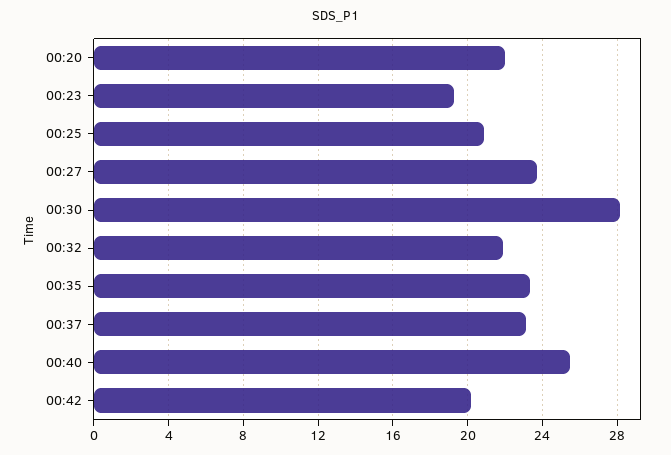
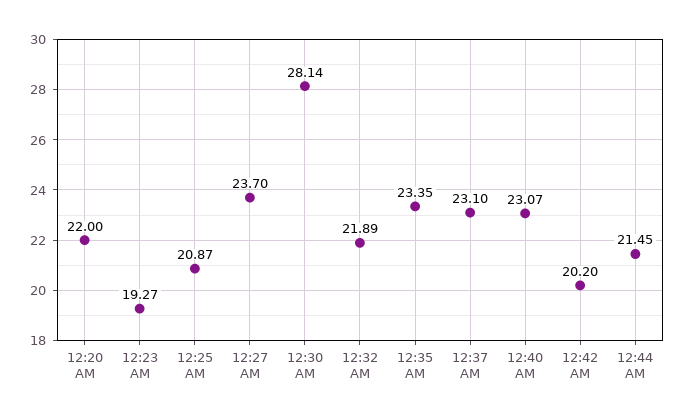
00:40: 25.5 -> 23.07
12:44 AM: none -> 21.45

